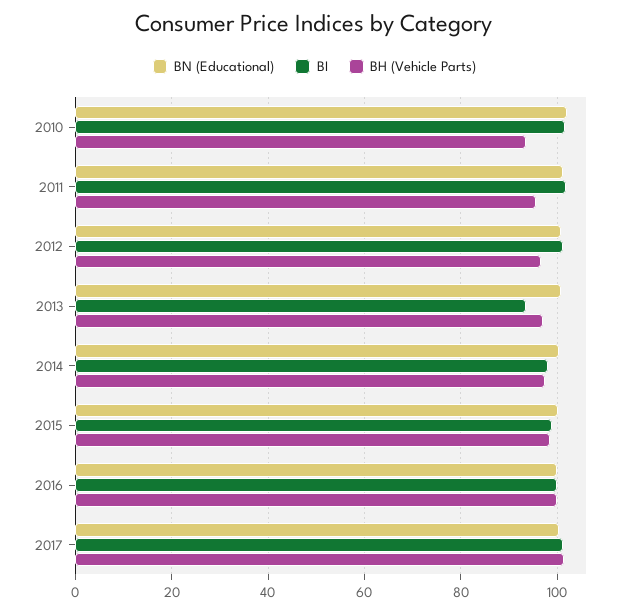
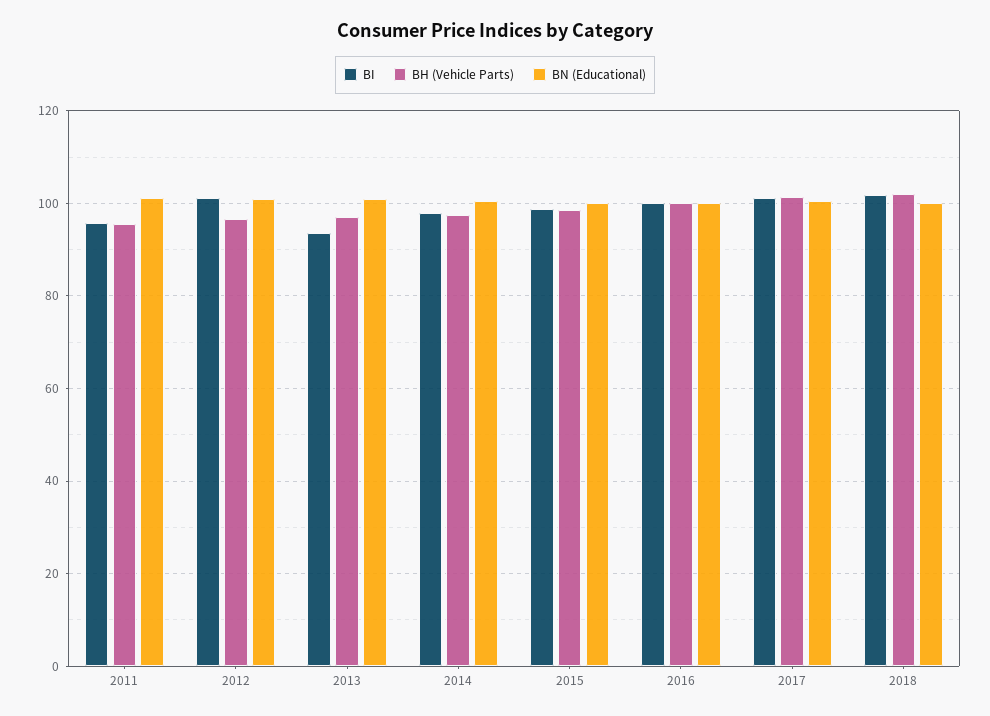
BN (Educational), 2010: 102 -> none
BI, 2010: 102 -> none
BH (Vehicle Parts), 2010: 94 -> none
BI, 2011: 102 -> 96
BI, 2018: none -> 102
BH (Vehicle Parts), 2018: none -> 102
BN (Educational), 2018: none -> 100

